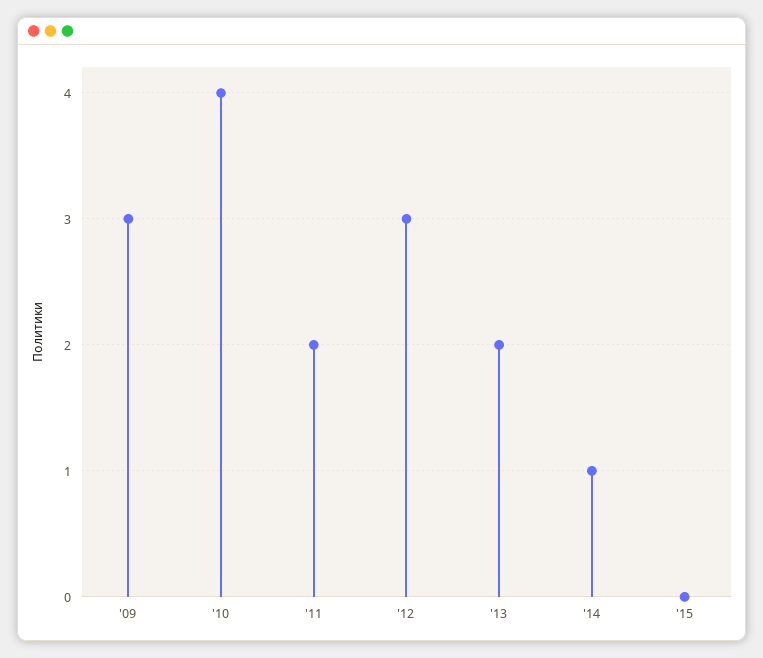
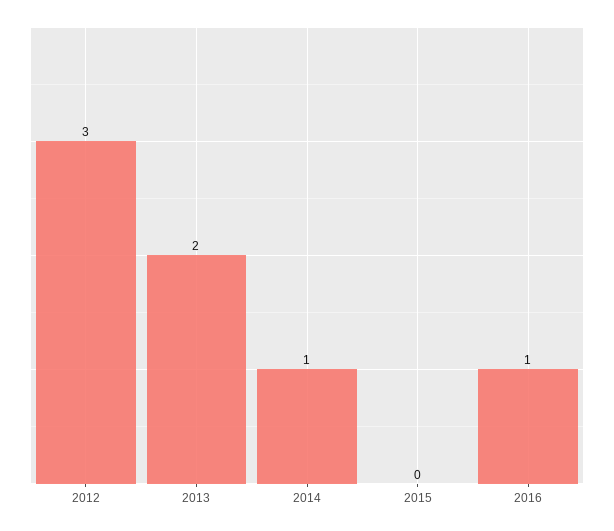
'09: 3 -> none
'10: 4 -> none
'11: 2 -> none
2016: none -> 1

